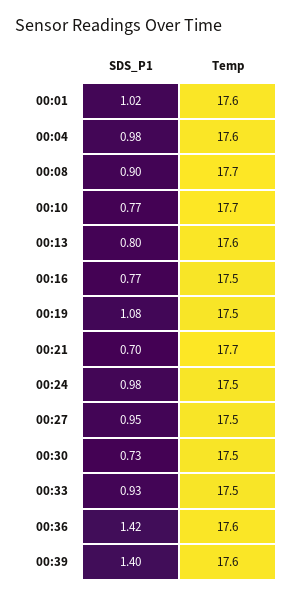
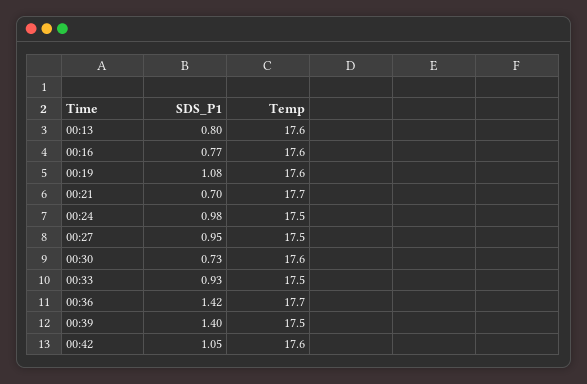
SDS_P1, 00:01: 1.02 -> none
Temp, 00:01: 17.6 -> none
SDS_P1, 00:04: 0.98 -> none
Temp, 00:04: 17.6 -> none
SDS_P1, 00:08: 0.9 -> none
Temp, 00:08: 17.7 -> none
SDS_P1, 00:10: 0.77 -> none
Temp, 00:10: 17.7 -> none
Temp, 00:16: 17.5 -> 17.6
Temp, 00:19: 17.5 -> 17.6
Temp, 00:30: 17.5 -> 17.6
Temp, 00:36: 17.6 -> 17.7
Temp, 00:39: 17.6 -> 17.5
SDS_P1, 00:42: none -> 1.05
Temp, 00:42: none -> 17.6

